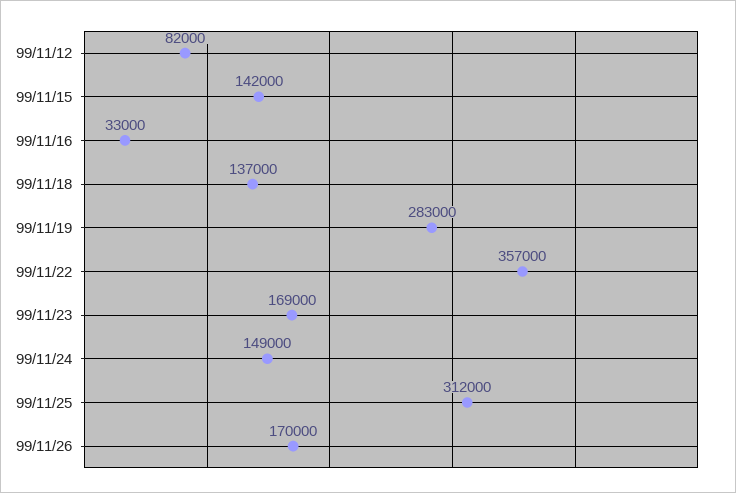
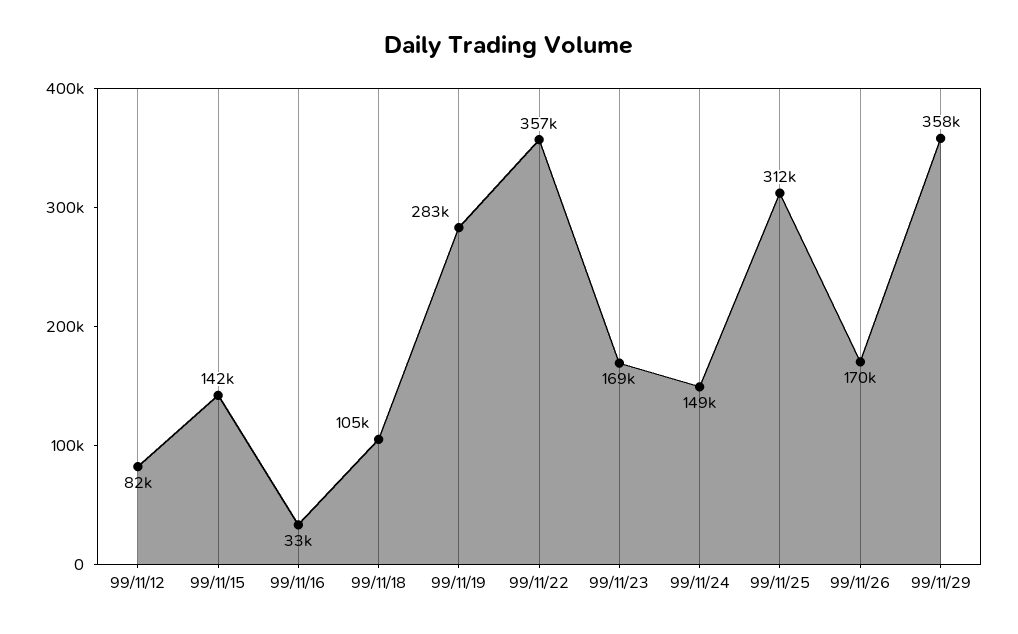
99/11/18: 137000 -> 105000
99/11/29: none -> 358000

